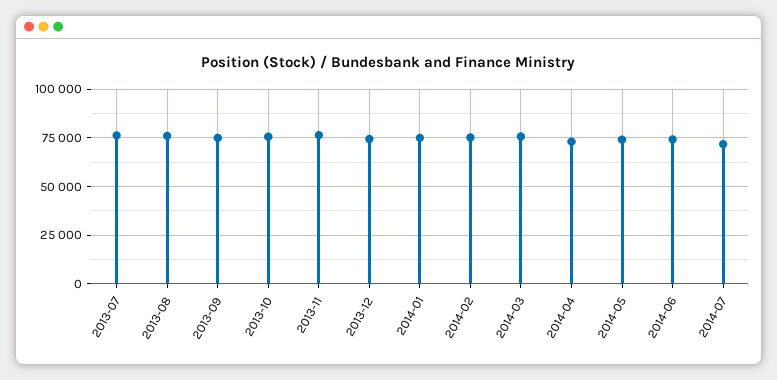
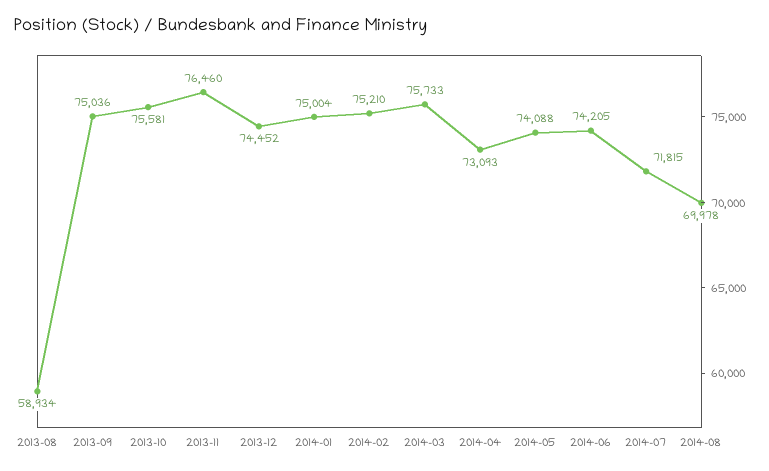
2013-07: 75000 -> none
2013-08: 75000 -> 58934
2014-08: none -> 69978

